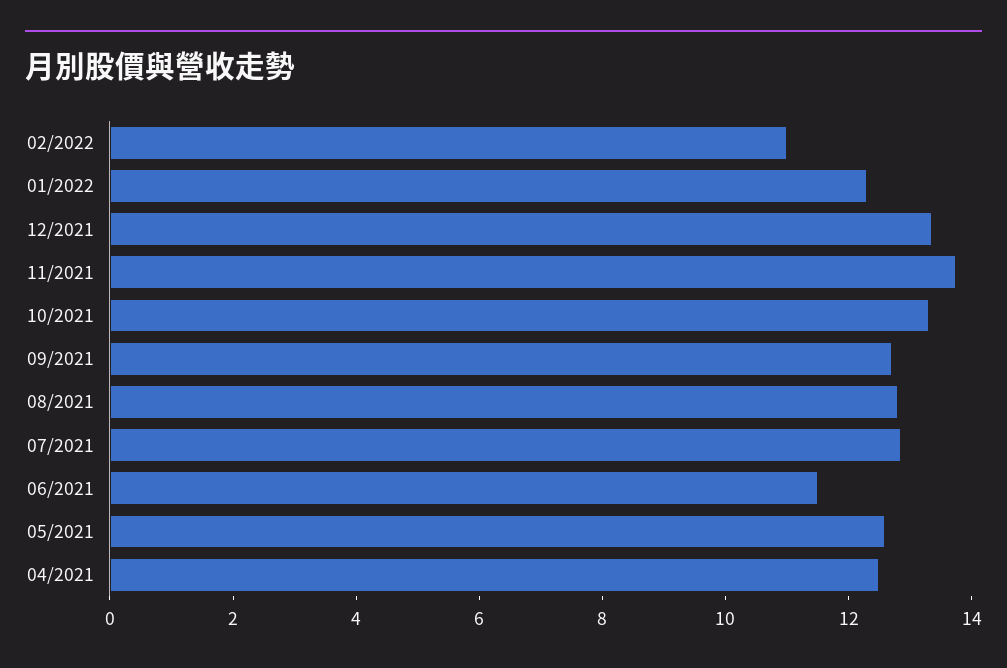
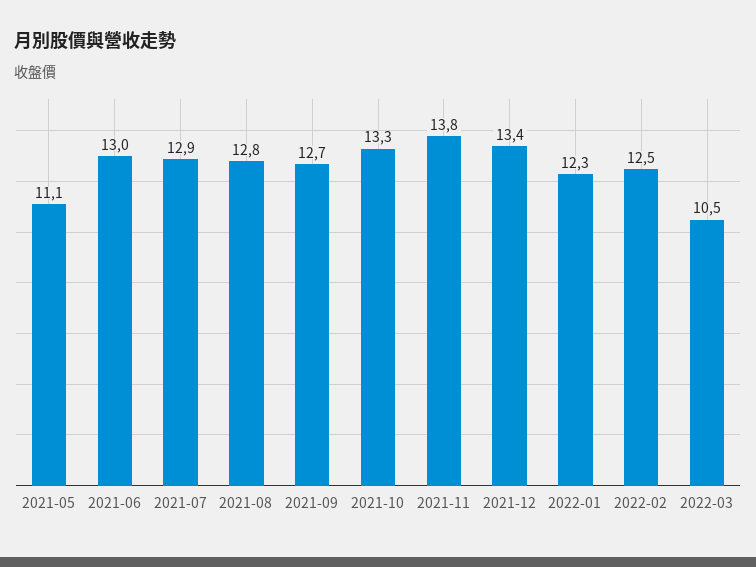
02/2022: 11 -> 12.5
06/2021: 11.5 -> 13
05/2021: 12.5 -> 11.1
04/2021: 12.5 -> none
2022-03: none -> 10.5

